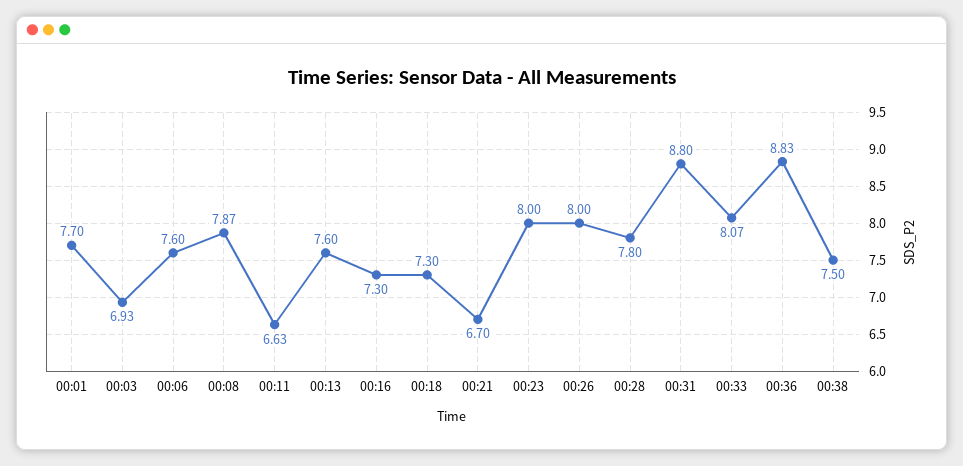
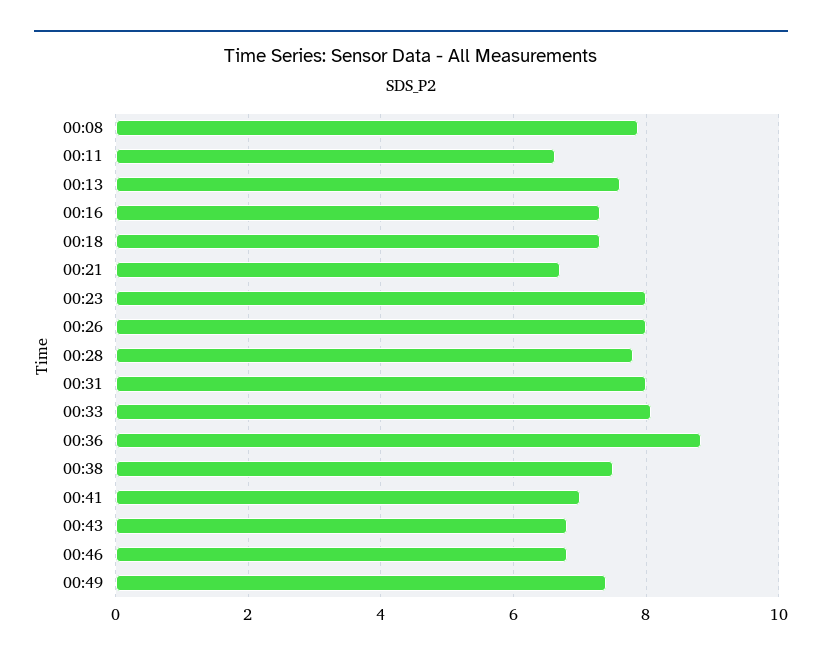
00:01: 7.7 -> none
00:03: 6.93 -> none
00:06: 7.6 -> none
00:31: 8.8 -> 8
00:41: none -> 7
00:43: none -> 6.8
00:46: none -> 6.8
00:49: none -> 7.4

